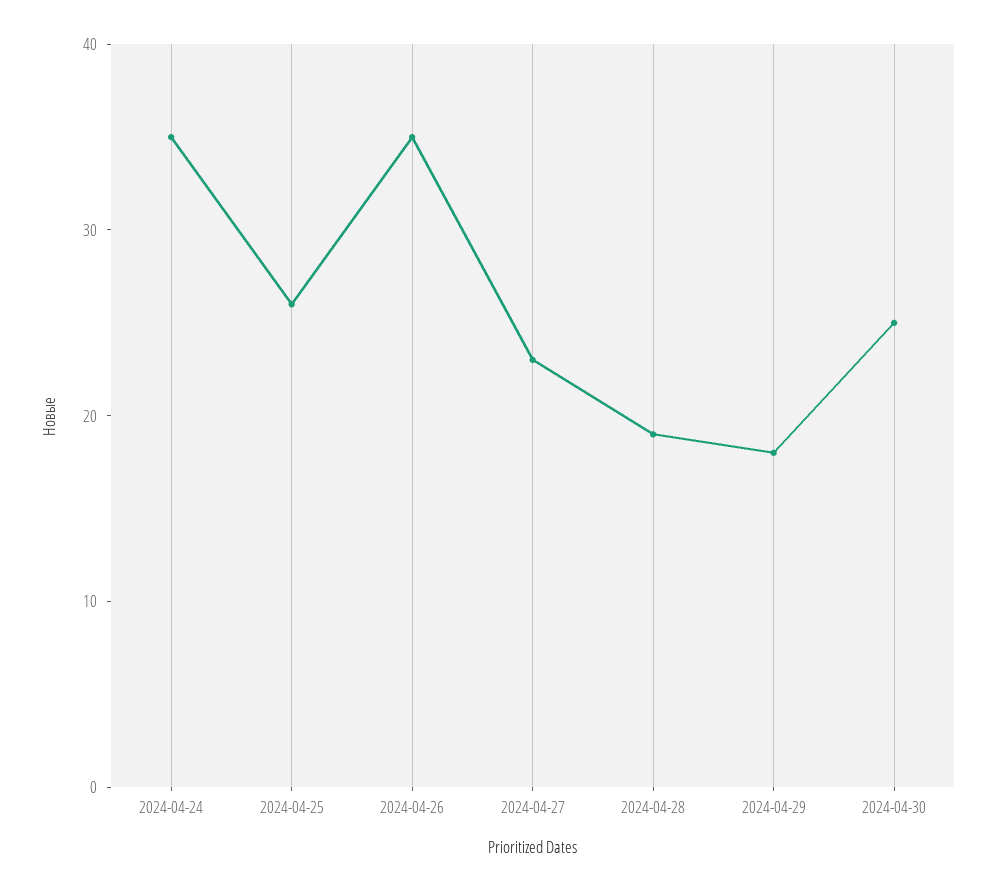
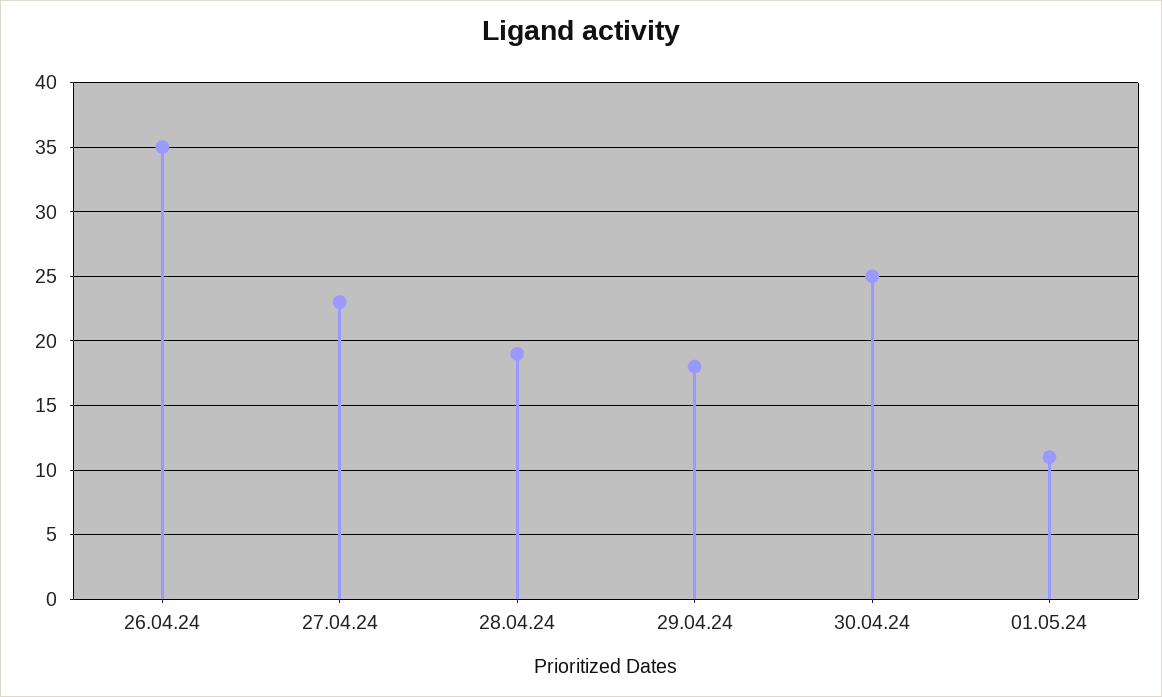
2024-04-24: 35 -> none
2024-04-25: 26 -> none
01.05.24: none -> 11

